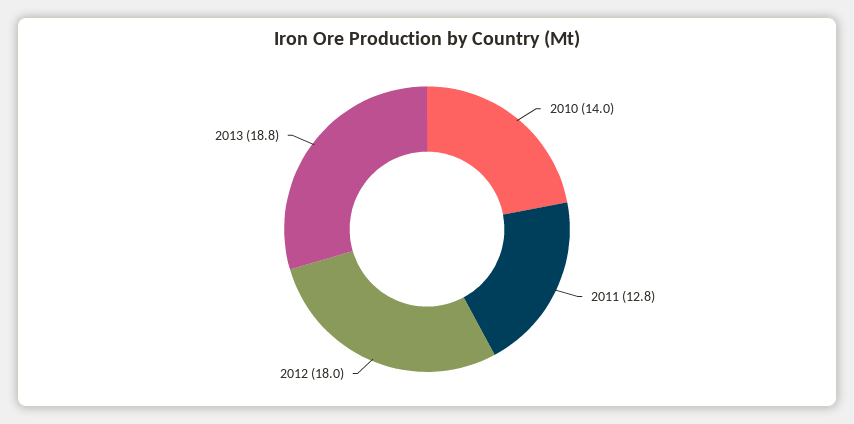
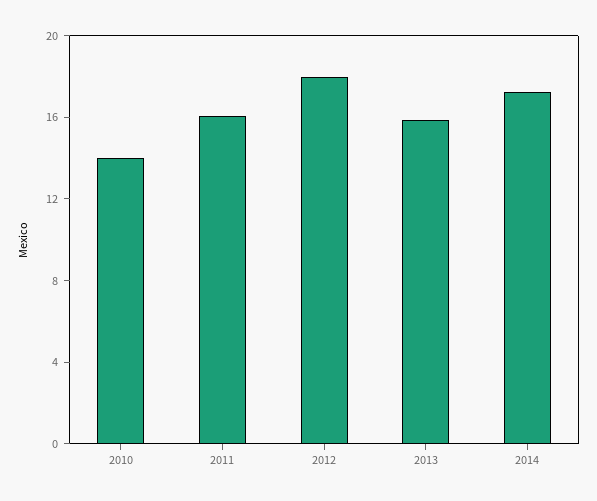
2011: 12.8 -> 16
2013: 18.8 -> 16
2014: none -> 17

